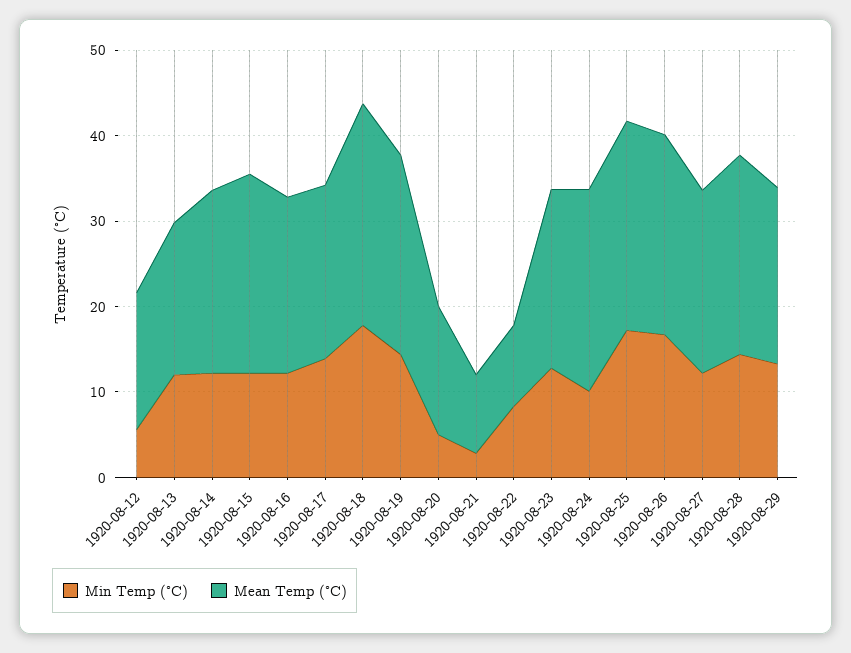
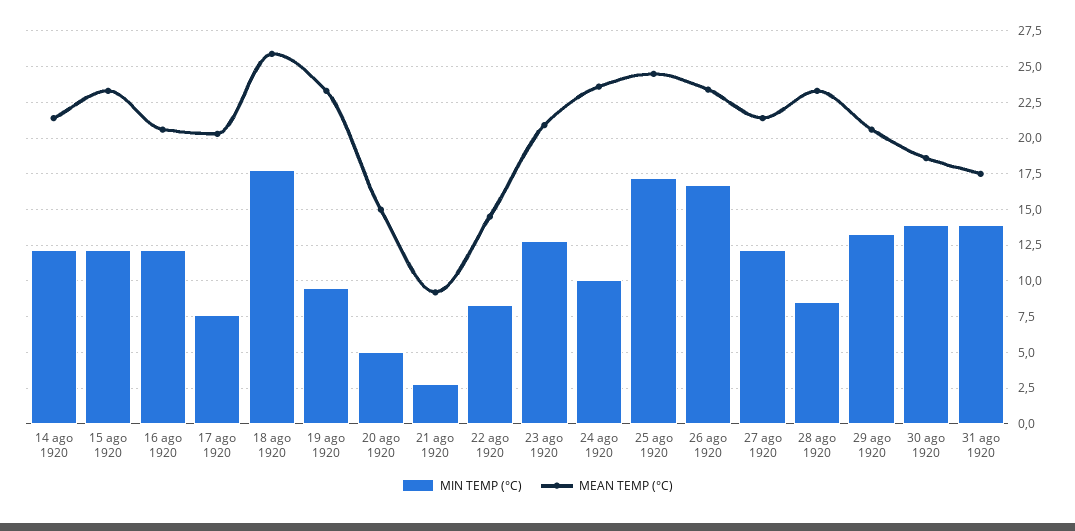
Min Temp (°C), 1920-08-12: 6 -> none
Mean Temp (°C), 1920-08-12: 16 -> none
Min Temp (°C), 1920-08-13: 12 -> none
Mean Temp (°C), 1920-08-13: 18 -> none
Min Temp (°C), 1920-08-17: 14 -> 7.5
Min Temp (°C), 1920-08-19: 14 -> 9.5
Mean Temp (°C), 1920-08-22: 10 -> 14.5
Min Temp (°C), 1920-08-28: 14 -> 8.5
Min Temp (°C), 30 ago 1920: none -> 14
Mean Temp (°C), 30 ago 1920: none -> 18.5
Min Temp (°C), 31 ago 1920: none -> 14
Mean Temp (°C), 31 ago 1920: none -> 17.5

